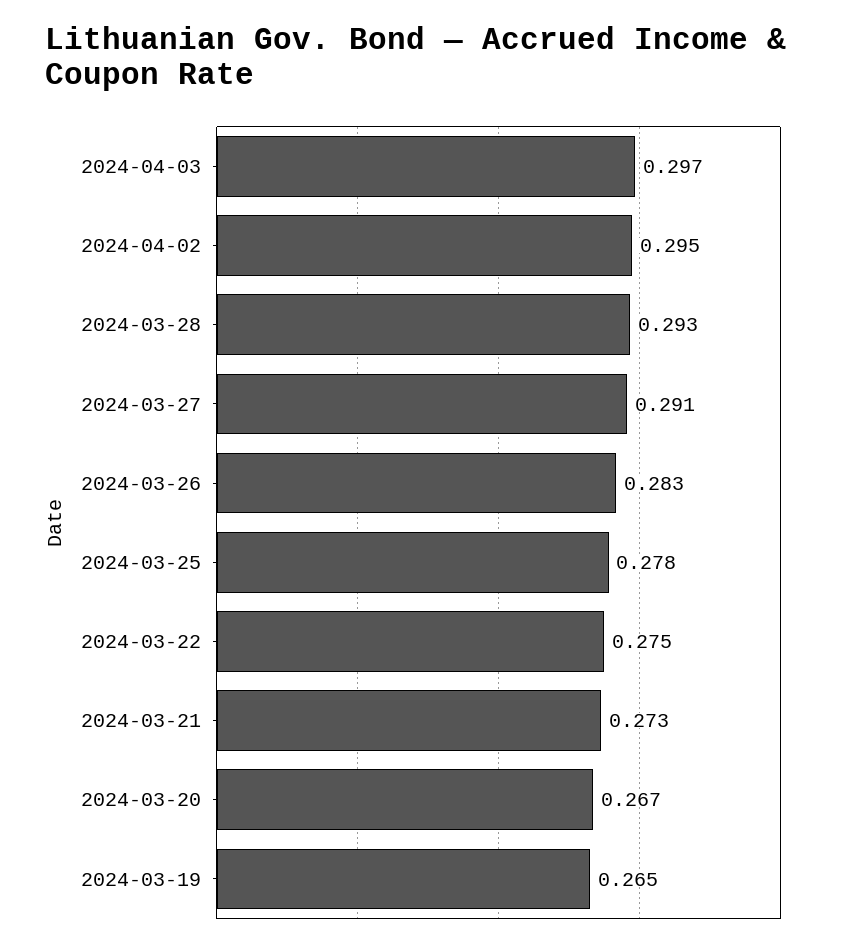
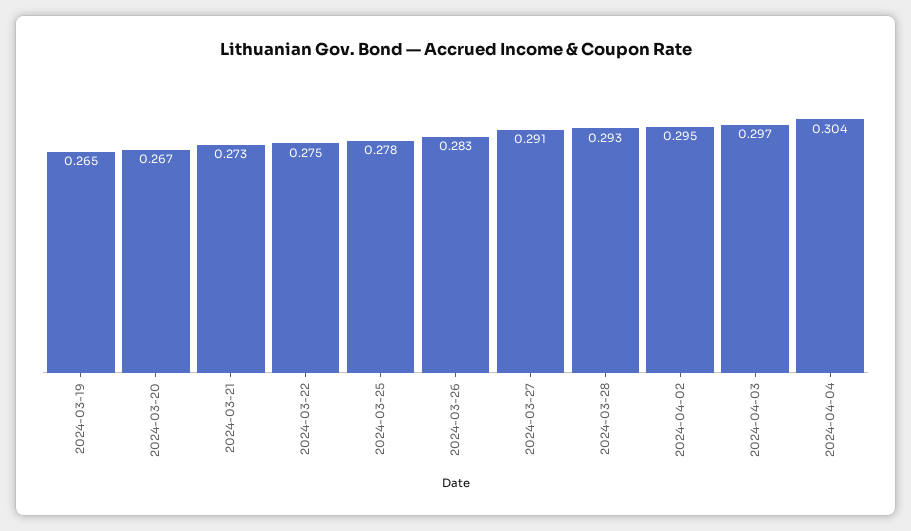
2024-04-04: none -> 0.304

